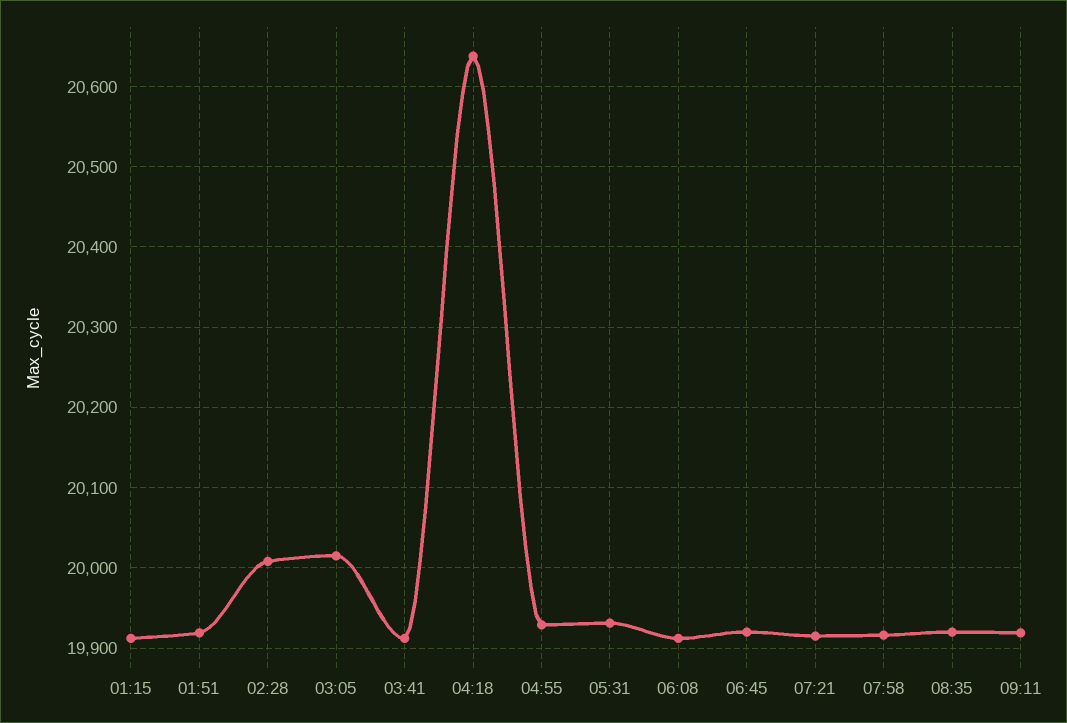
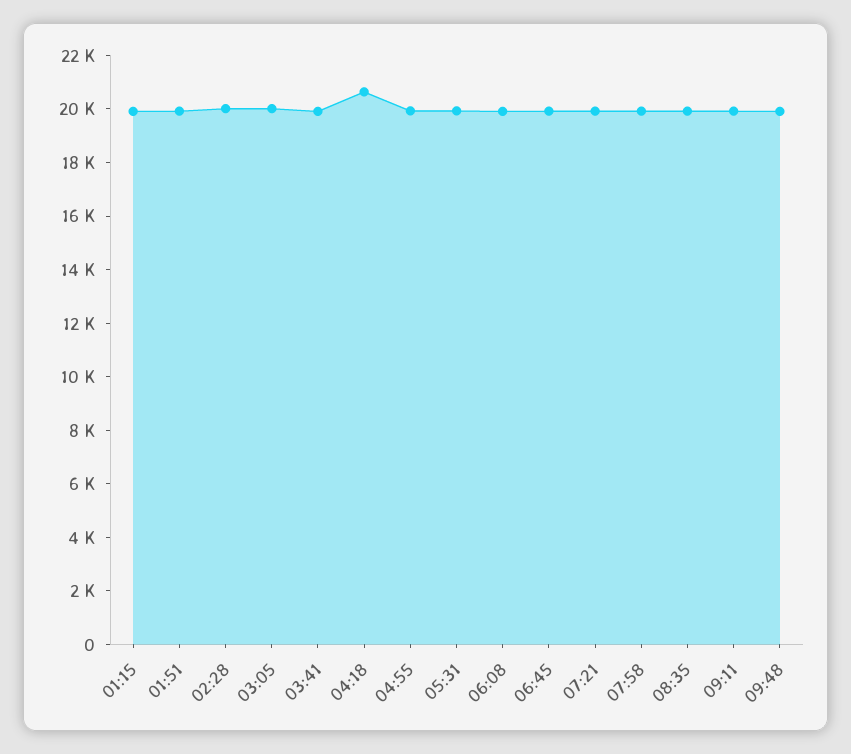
09:48: none -> 20000

